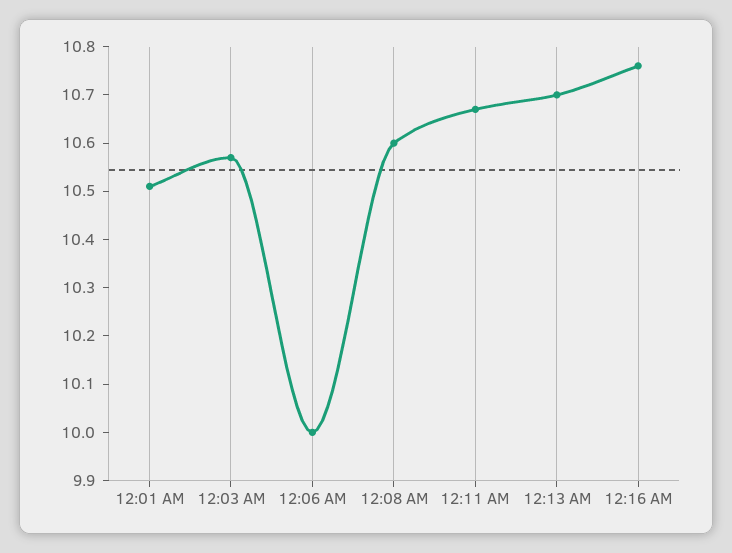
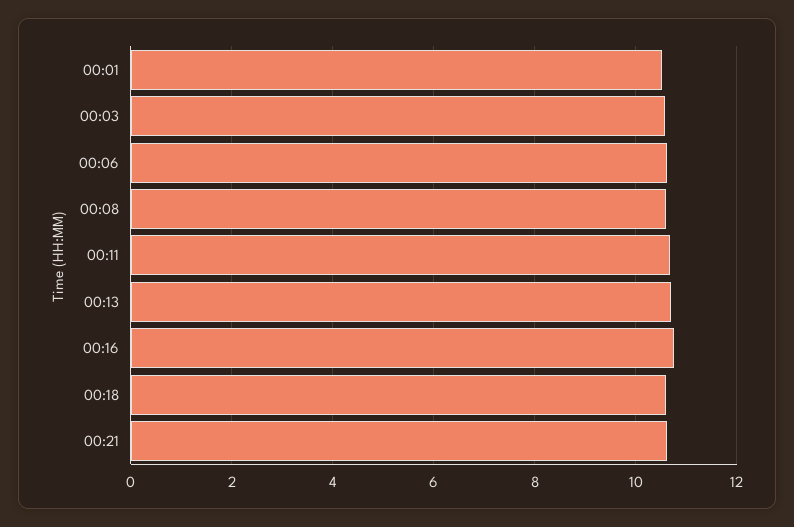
12:06 AM: 10 -> 10.6
00:18: none -> 10.6
00:21: none -> 10.6

